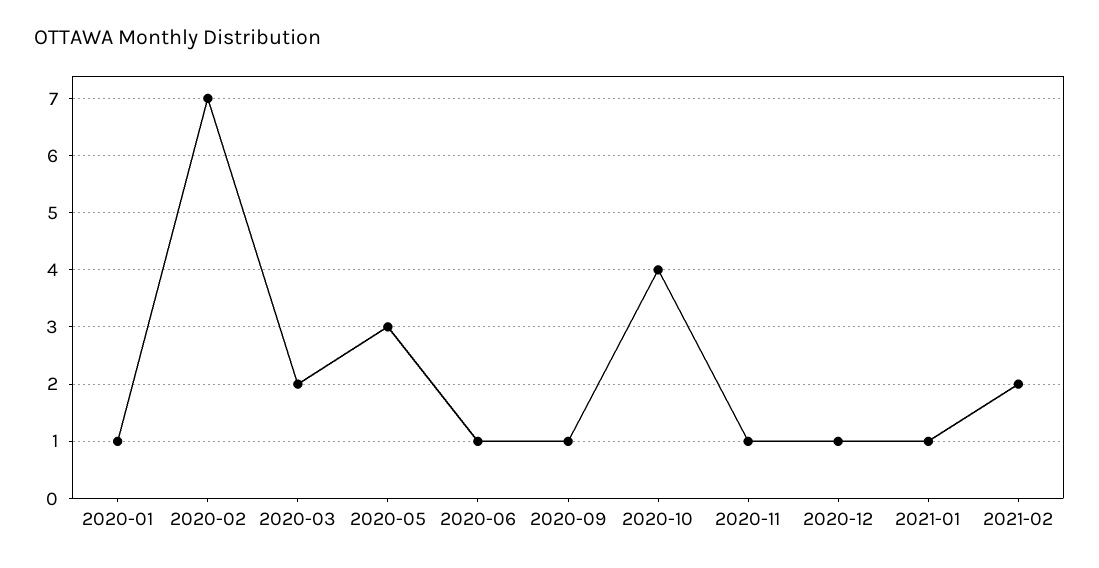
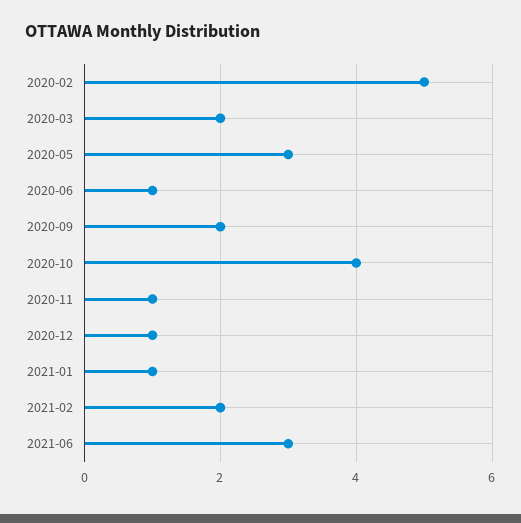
2020-01: 1 -> none
2020-02: 7 -> 5
2020-09: 1 -> 2
2021-06: none -> 3

